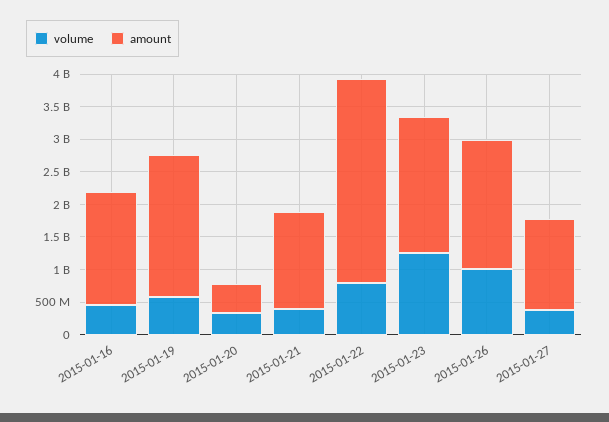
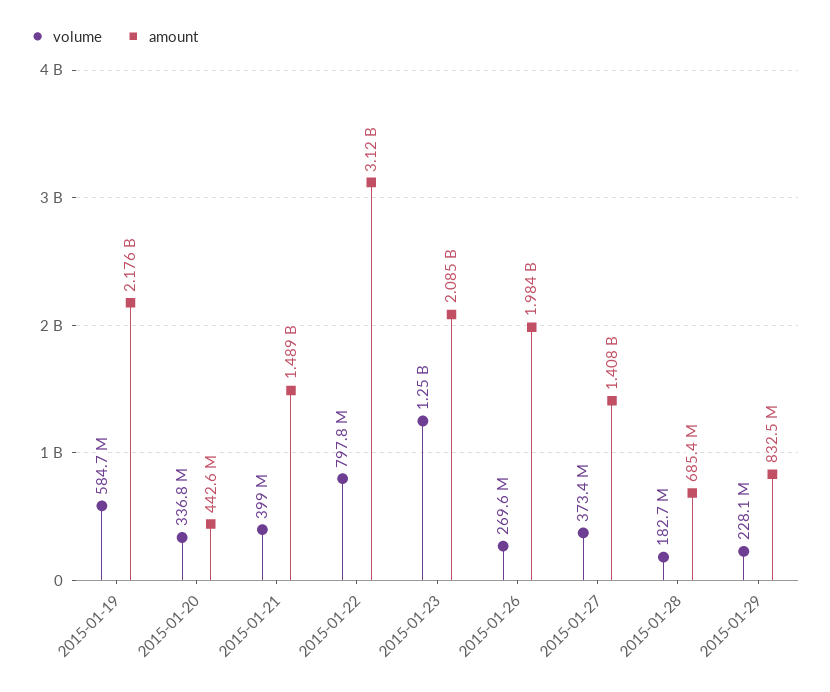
volume, 2015-01-16: 500000000 -> none
amount, 2015-01-16: 1750000000 -> none
volume, 2015-01-26: 1000000000 -> 269600000
volume, 2015-01-28: none -> 182700000
amount, 2015-01-28: none -> 685400000
volume, 2015-01-29: none -> 228100000
amount, 2015-01-29: none -> 832500000

